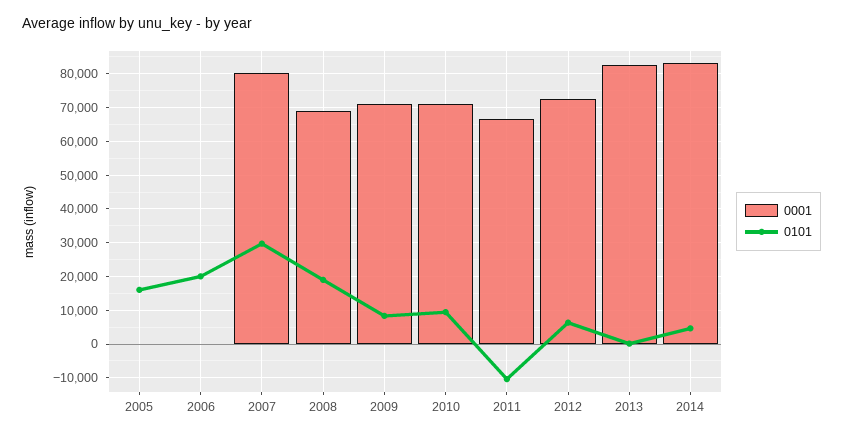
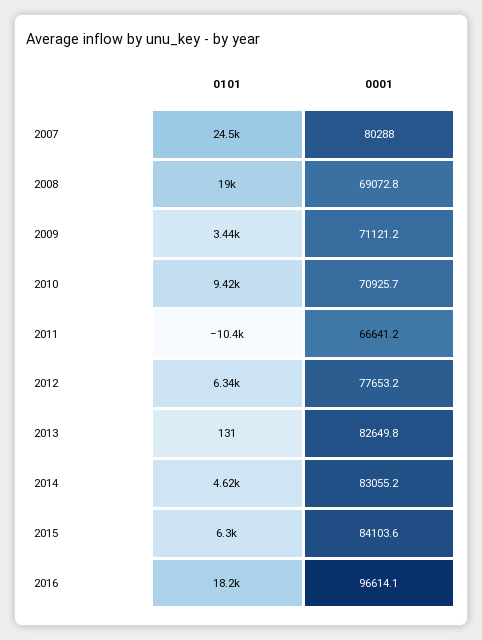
0001, 2005: 0 -> none
0101, 2005: 16000 -> none
0001, 2006: 0 -> none
0101, 2006: 20000 -> none
0101, 2007: 30000 -> 24500
0101, 2009: 8000 -> 3440
0001, 2012: 72000 -> 77653.2
0101, 2015: none -> 6300
0001, 2015: none -> 84103.6
0101, 2016: none -> 18200
0001, 2016: none -> 96614.1

